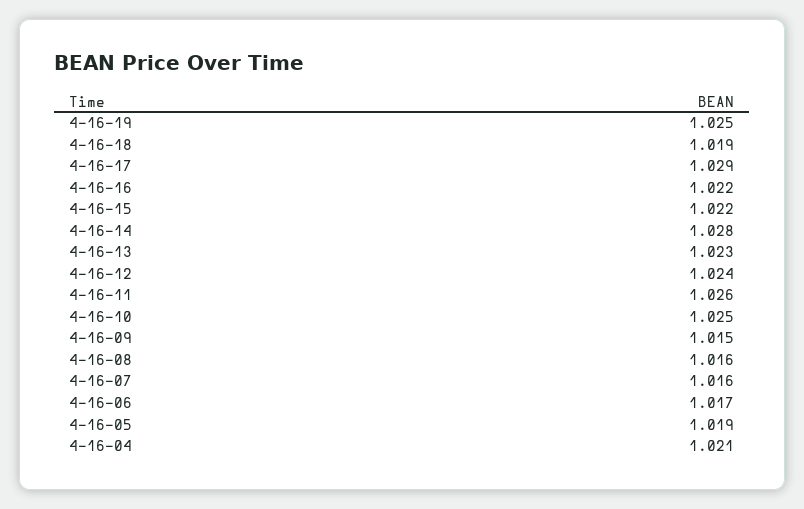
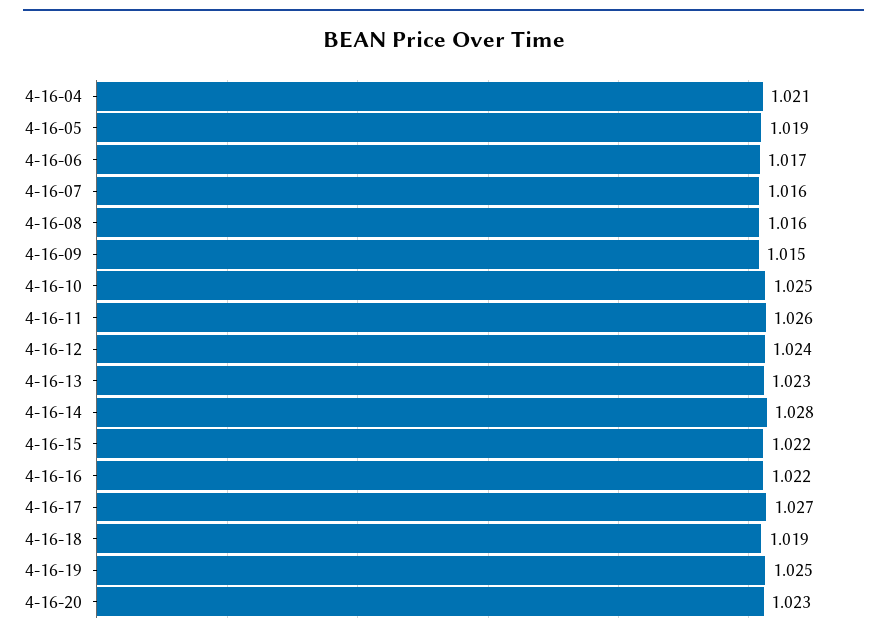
4-16-17: 1.029 -> 1.027
4-16-20: none -> 1.023

